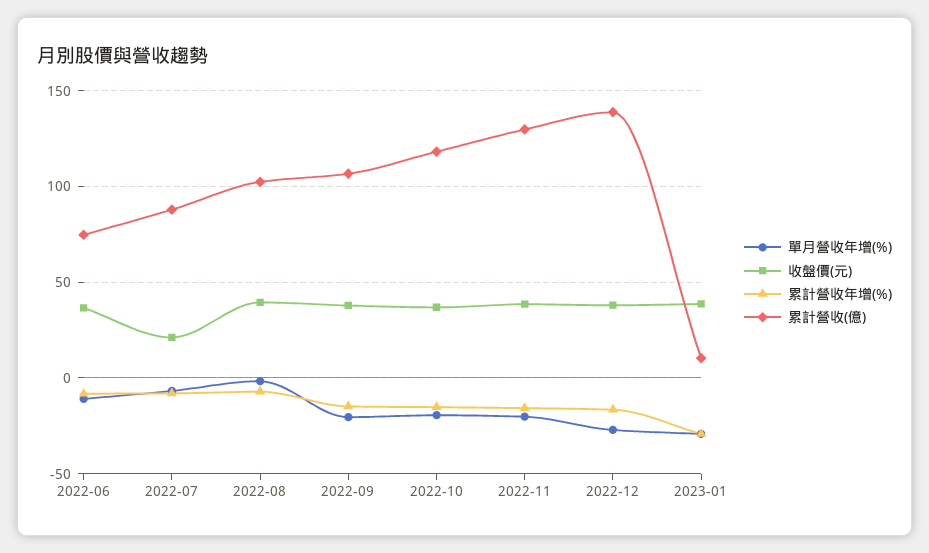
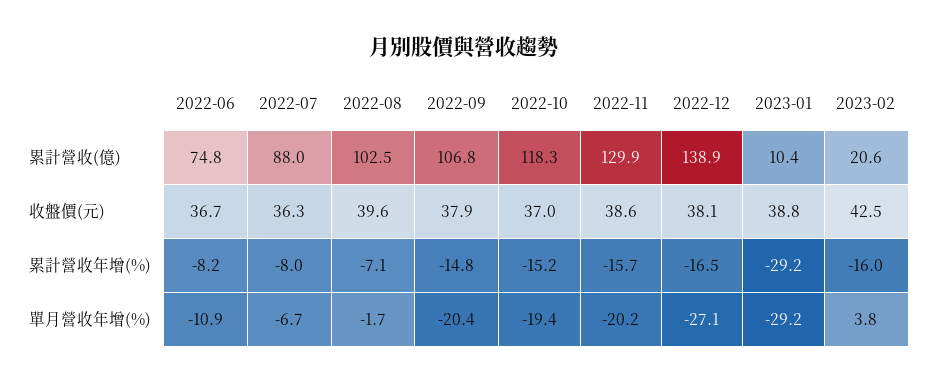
收盤價(元), 2022-07: 20 -> 36.3
累計營收(億), 2023-02: none -> 20.6
收盤價(元), 2023-02: none -> 42.5
累計營收年增(%), 2023-02: none -> -16
單月營收年增(%), 2023-02: none -> 3.8

